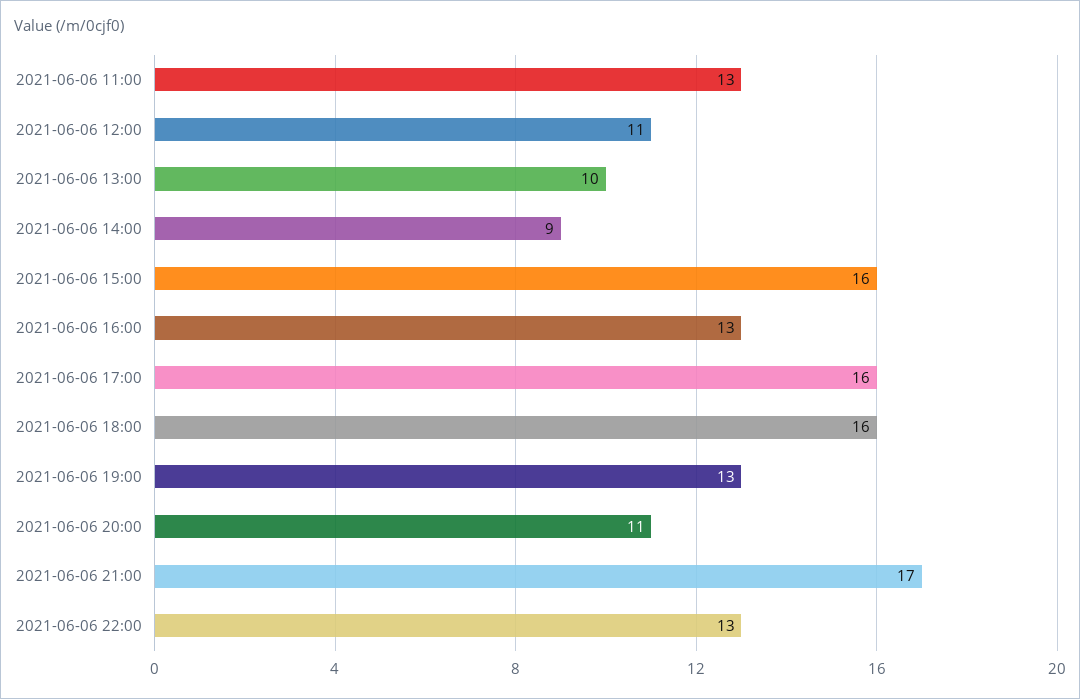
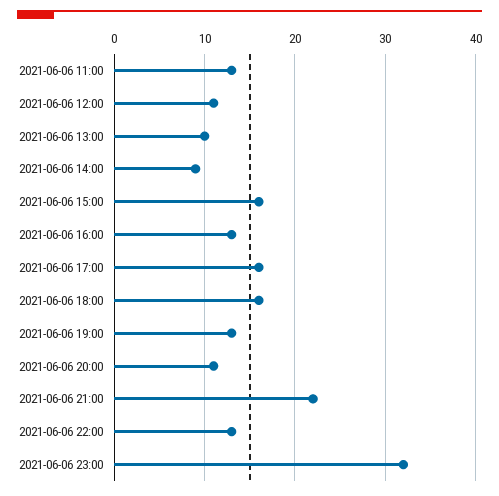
2021-06-06 21:00: 17 -> 22
2021-06-06 23:00: none -> 32

